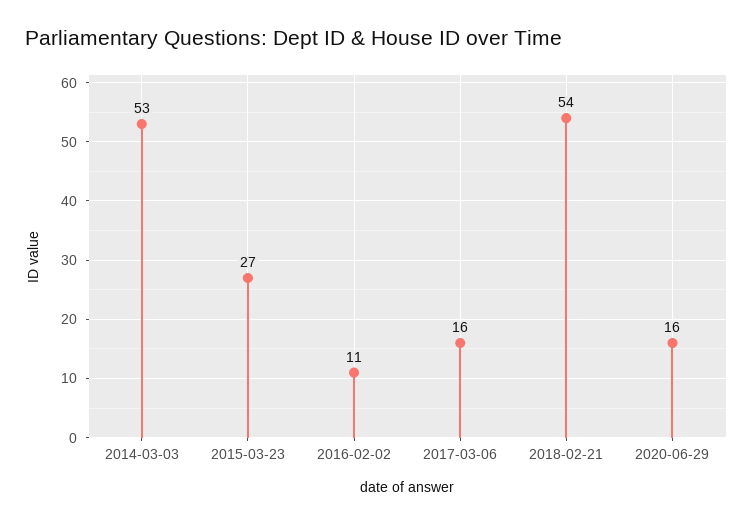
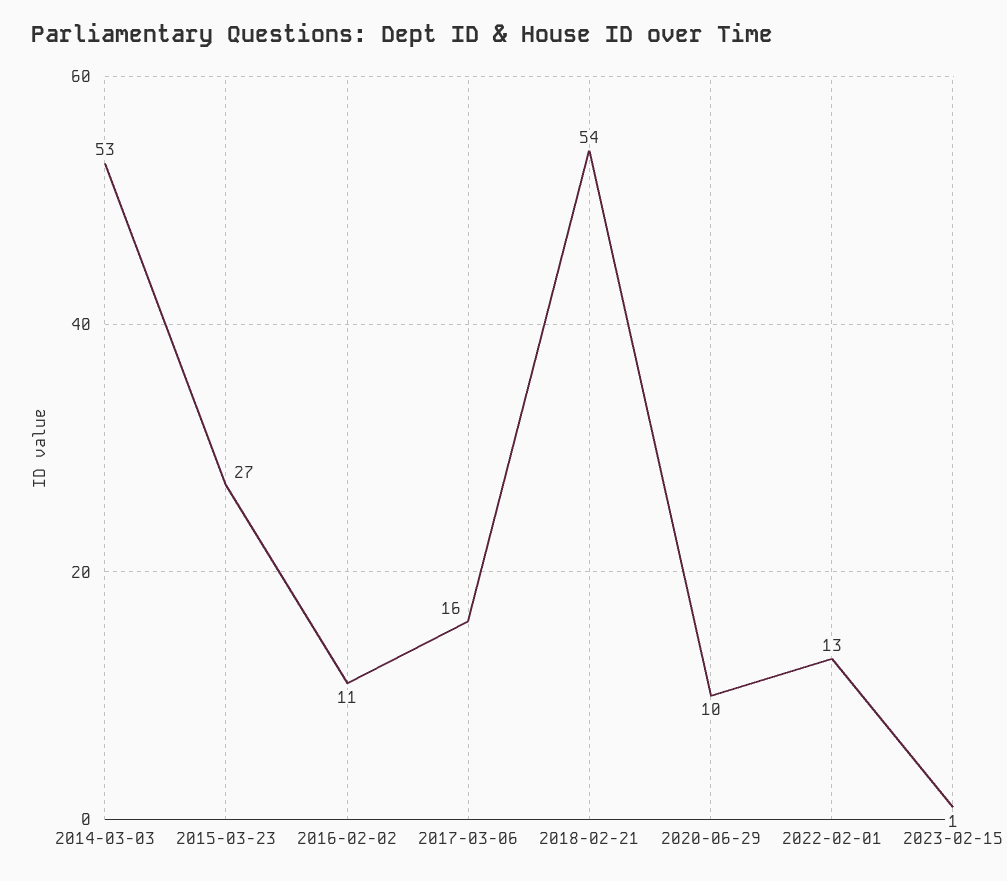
2020-06-29: 16 -> 10
2022-02-01: none -> 13
2023-02-15: none -> 1

